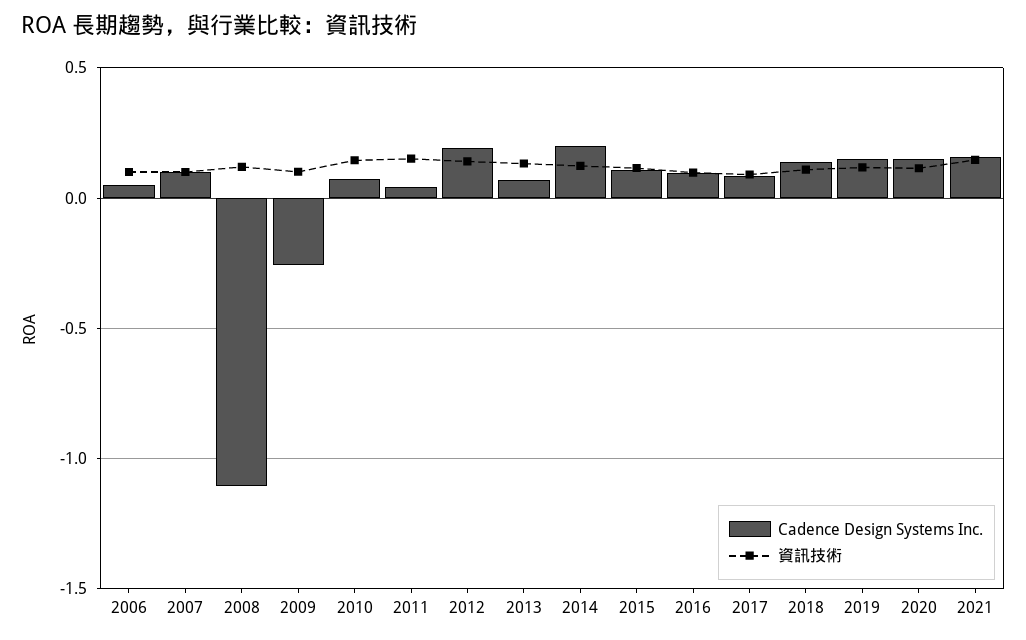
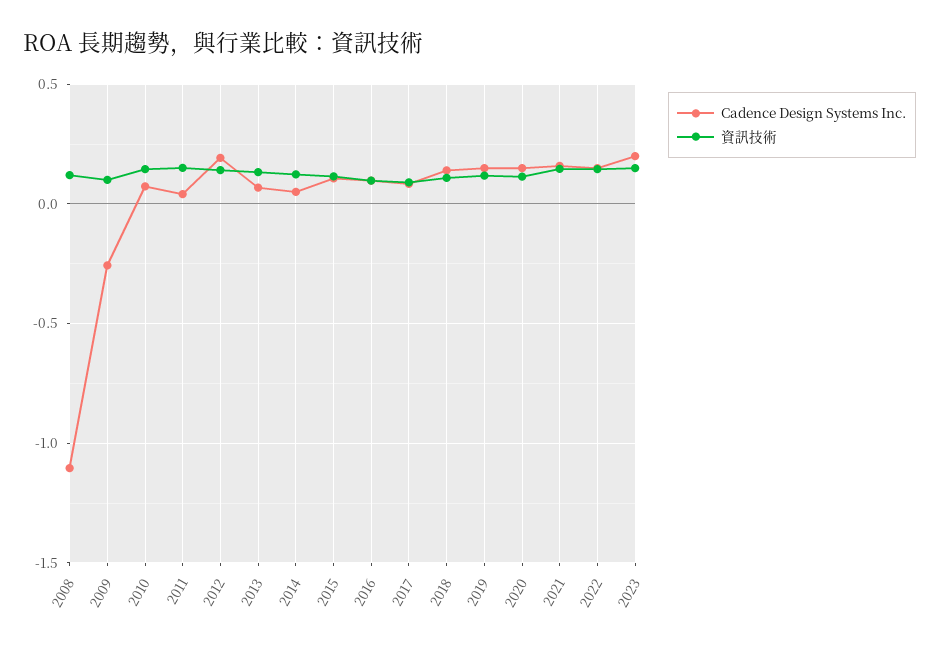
Cadence Design Systems Inc., 2006: 0.05 -> none
資訊技術, 2006: 0.1 -> none
Cadence Design Systems Inc., 2007: 0.1 -> none
資訊技術, 2007: 0.1 -> none
Cadence Design Systems Inc., 2014: 0.2 -> 0.05
Cadence Design Systems Inc., 2022: none -> 0.15
資訊技術, 2022: none -> 0.15
Cadence Design Systems Inc., 2023: none -> 0.2
資訊技術, 2023: none -> 0.15

